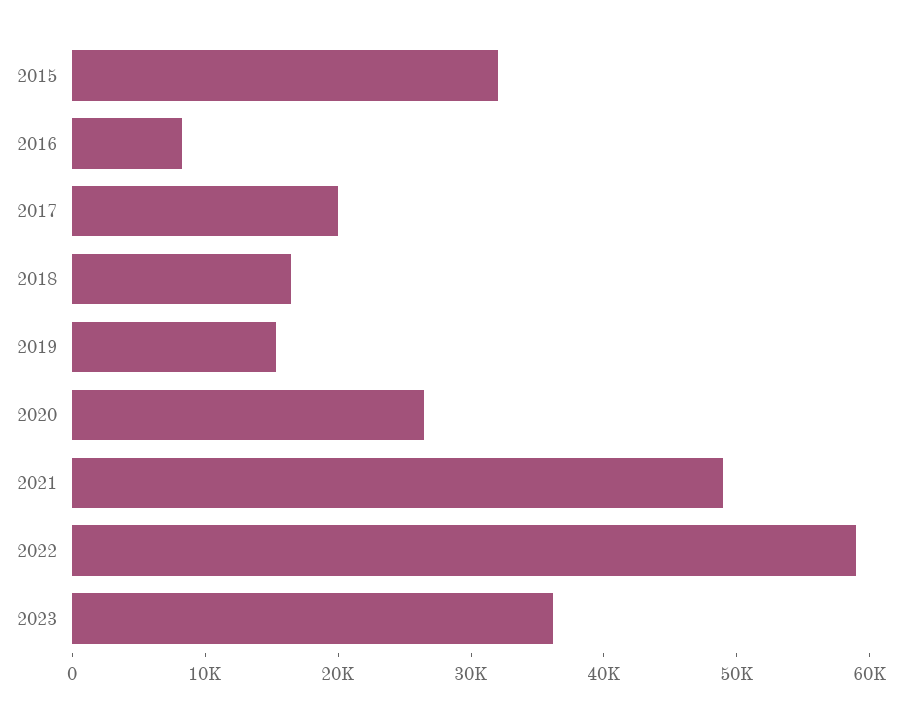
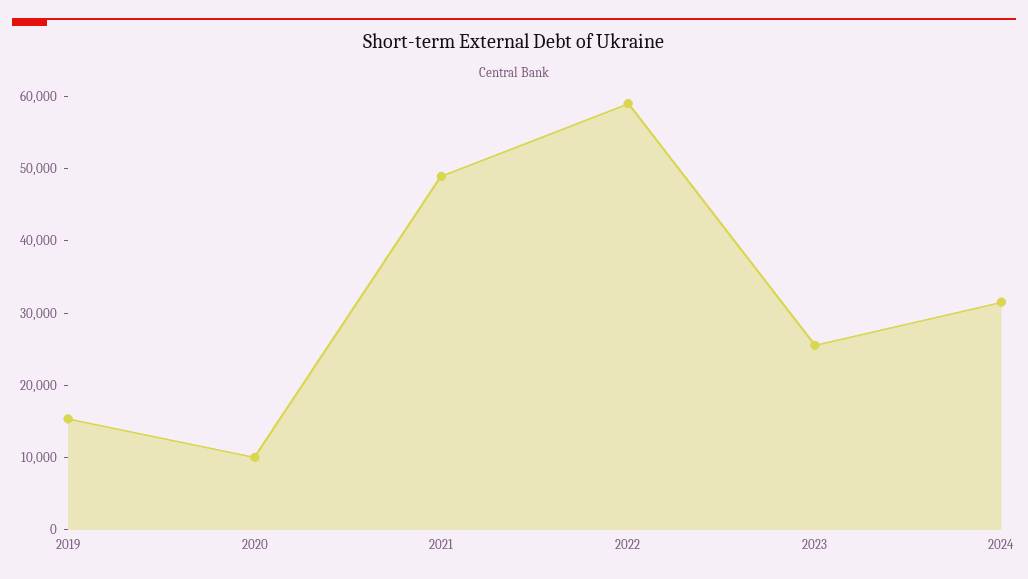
2015: 32000 -> none
2016: 8000 -> none
2017: 20000 -> none
2018: 16000 -> none
2020: 26000 -> 10000
2023: 36000 -> 26000
2024: none -> 32000

